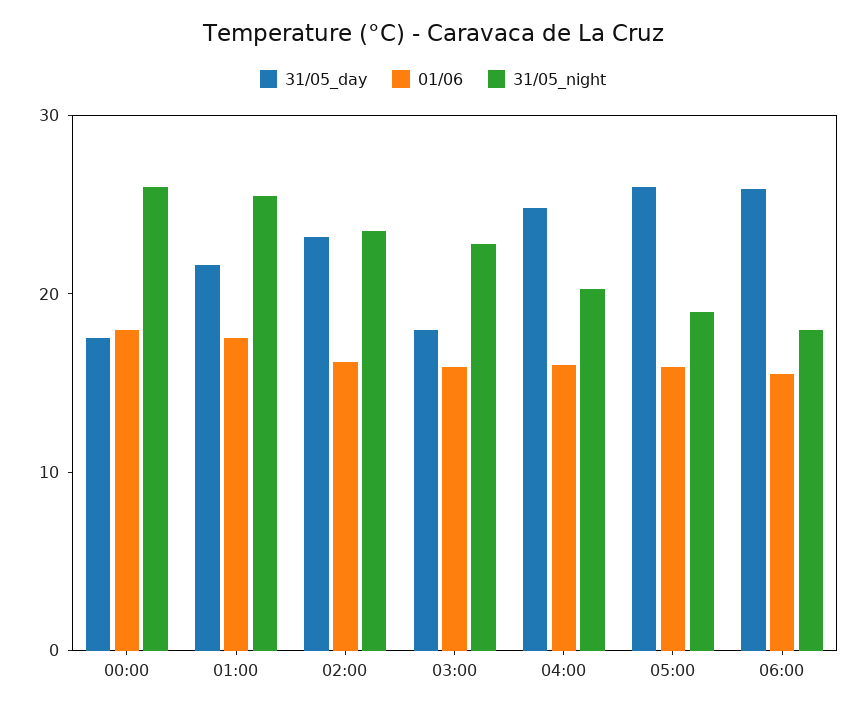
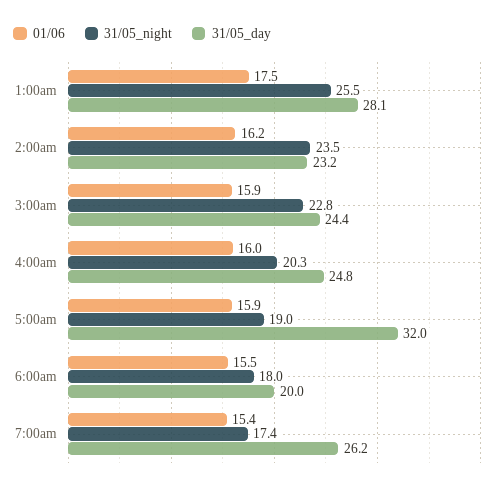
31/05_day, 00:00: 18 -> none
01/06, 00:00: 18 -> none
31/05_night, 00:00: 26 -> none
31/05_day, 01:00: 22 -> 28.1
31/05_day, 03:00: 18 -> 24.4
31/05_day, 05:00: 26 -> 32
31/05_day, 06:00: 26 -> 20
01/06, 7:00am: none -> 15.4
31/05_night, 7:00am: none -> 17.4
31/05_day, 7:00am: none -> 26.2

